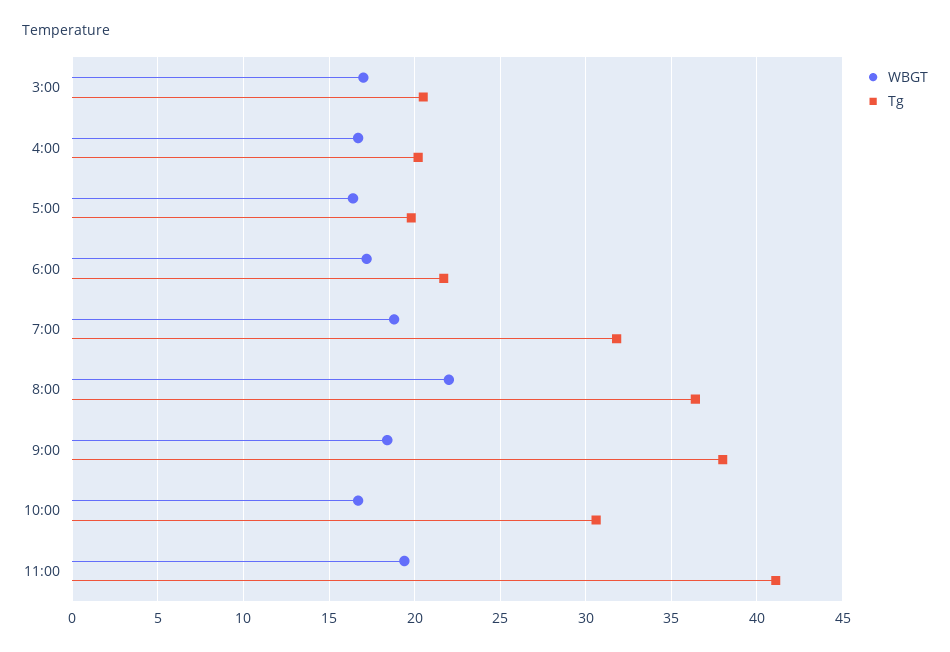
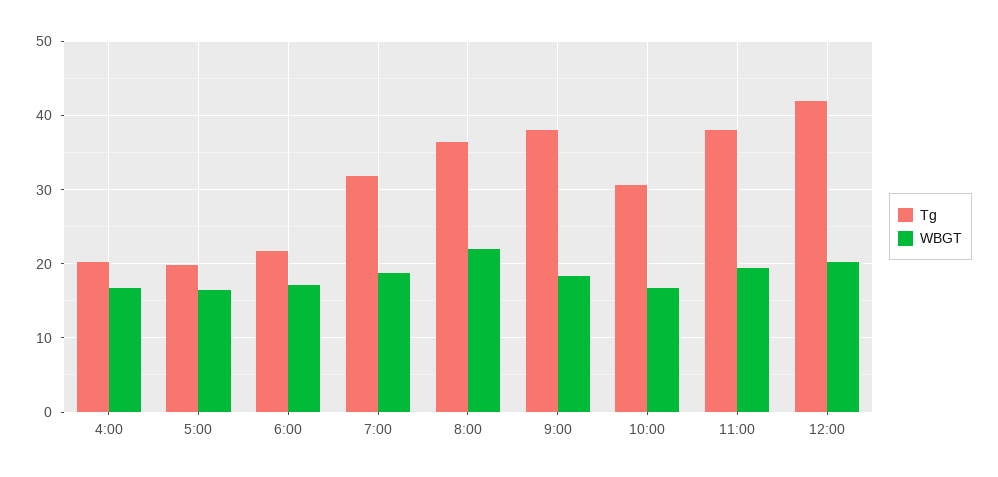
WBGT, 3:00: 17 -> none
Tg, 3:00: 20.5 -> none
Tg, 11:00: 41 -> 38
Tg, 12:00: none -> 42
WBGT, 12:00: none -> 20

